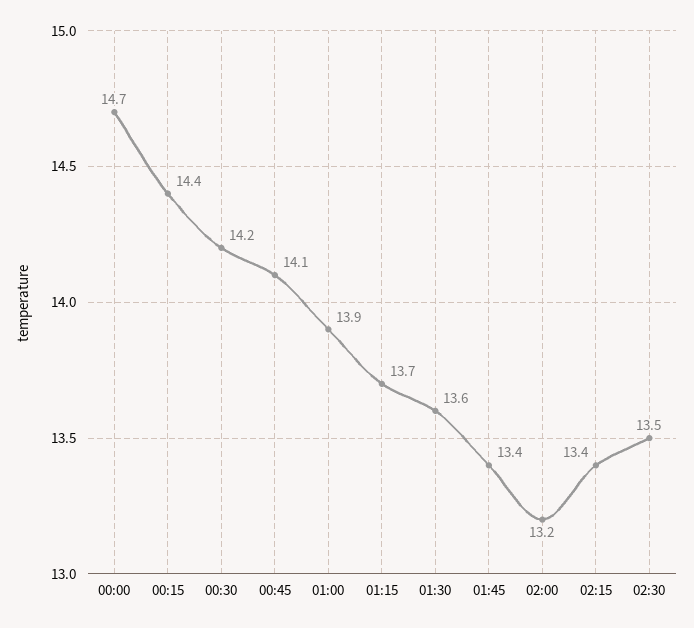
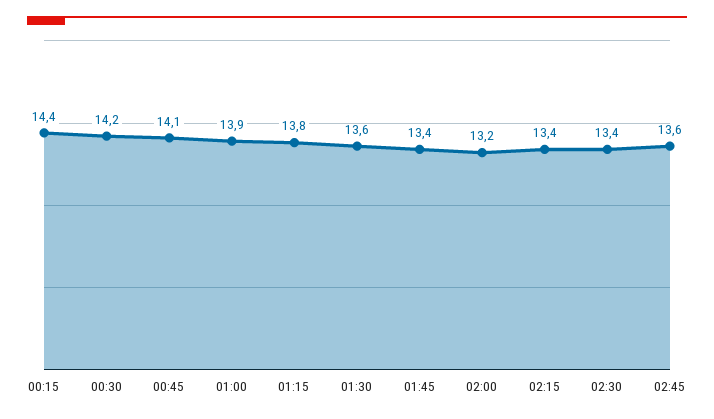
00:00: 14.7 -> none
01:15: 13.7 -> 13.8
02:30: 13.5 -> 13.4
02:45: none -> 13.6

